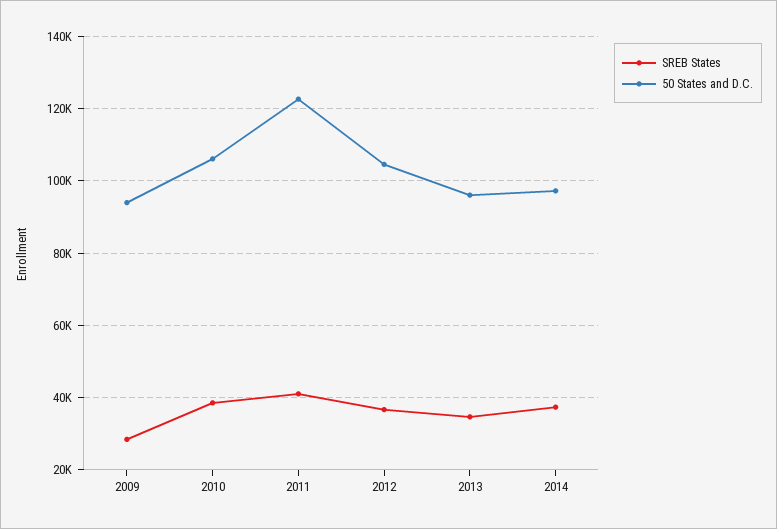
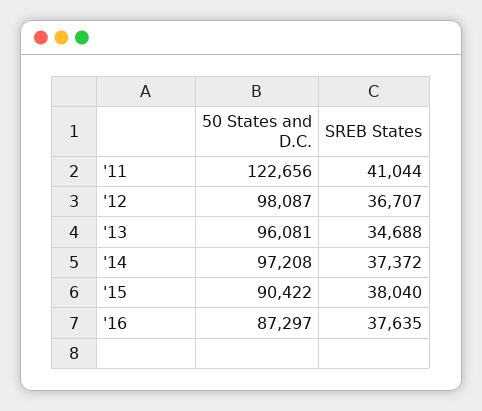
SREB States, 2009: 28000 -> none
50 States and D.C., 2009: 94000 -> none
SREB States, 2010: 38000 -> none
50 States and D.C., 2010: 106000 -> none
50 States and D.C., 2012: 104000 -> 98087
50 States and D.C., '15: none -> 90422
SREB States, '15: none -> 38040
50 States and D.C., '16: none -> 87297
SREB States, '16: none -> 37635

